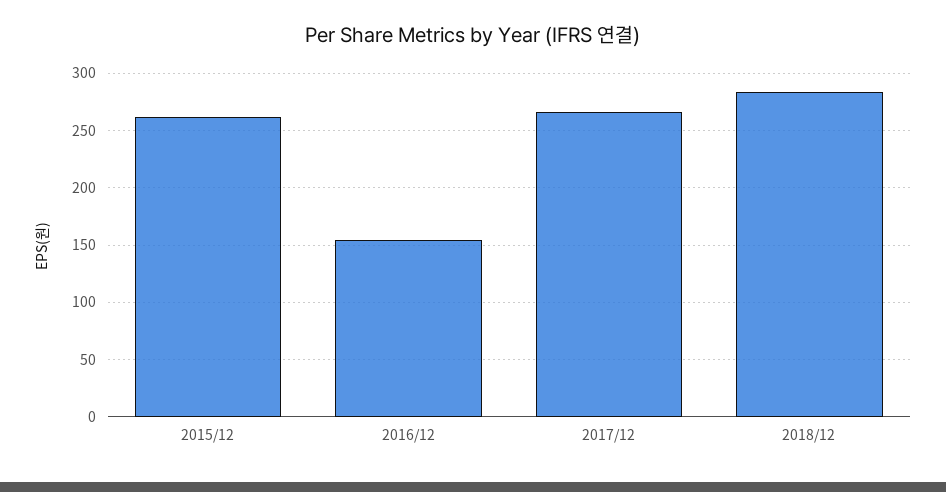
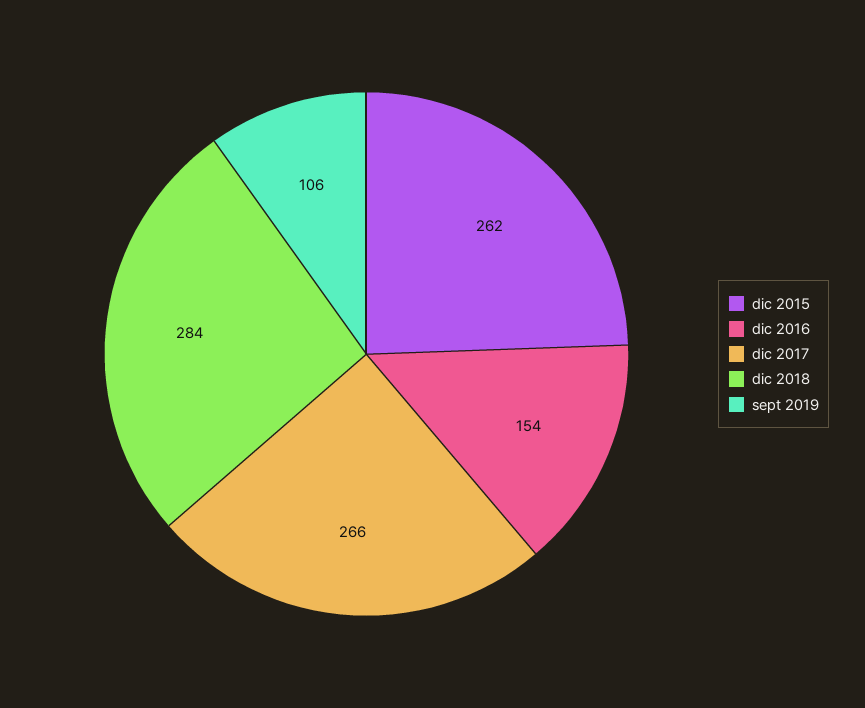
sept 2019: none -> 106

